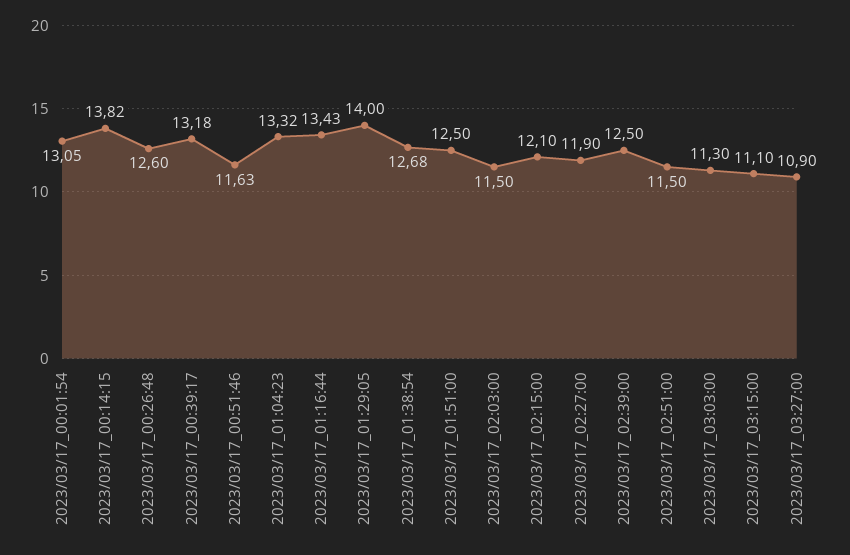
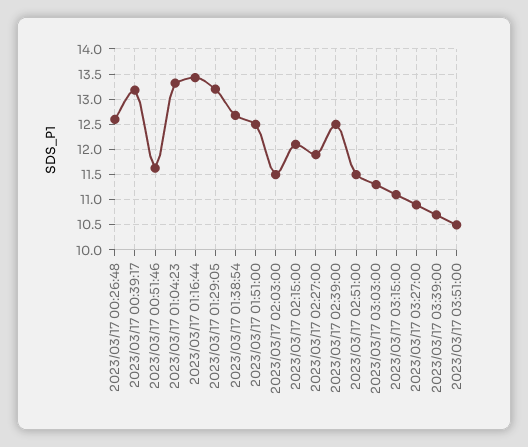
2023/03/17_00:01:54: 13.05 -> none
2023/03/17_00:14:15: 13.82 -> none
2023/03/17_01:29:05: 14 -> 13.25
2023/03/17 03:39:00: none -> 10.75
2023/03/17 03:51:00: none -> 10.5

